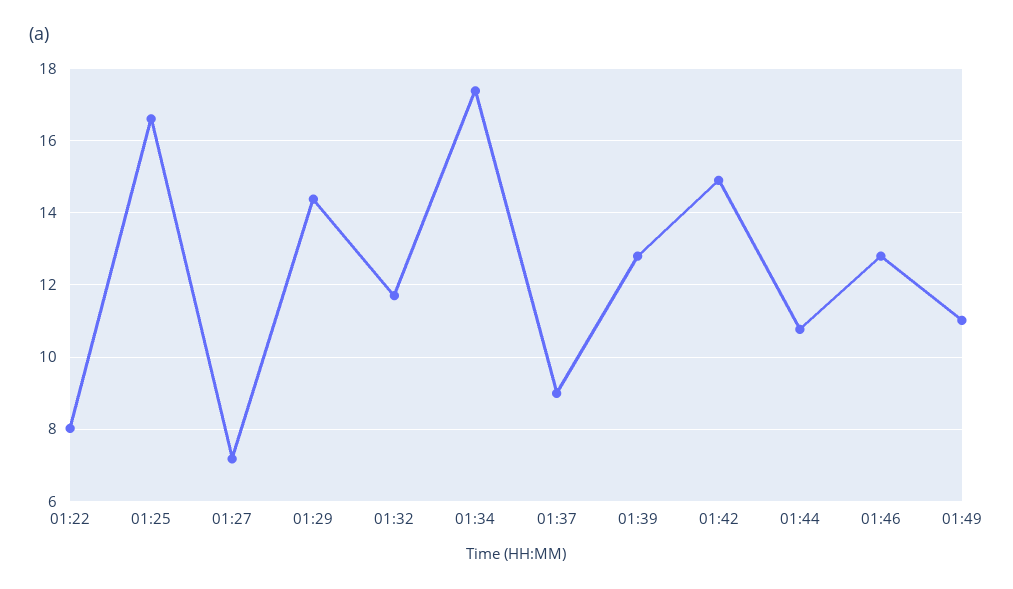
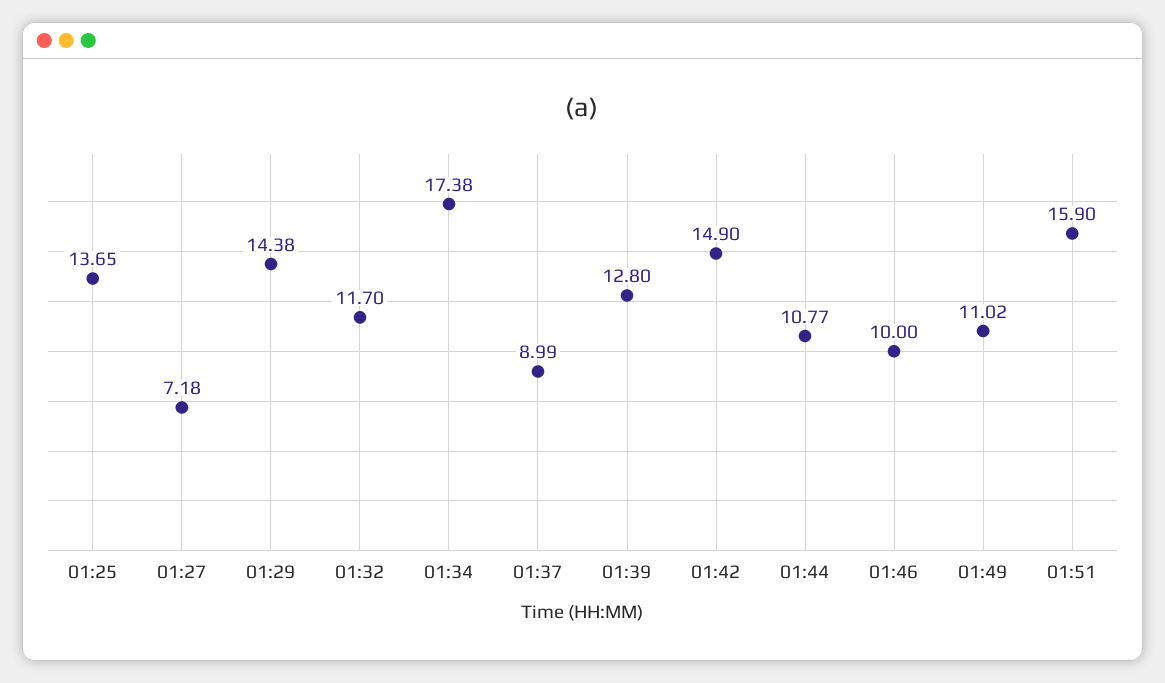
01:22: 8 -> none
01:25: 16.6 -> 13.65
01:46: 12.8 -> 10
01:51: none -> 15.9

